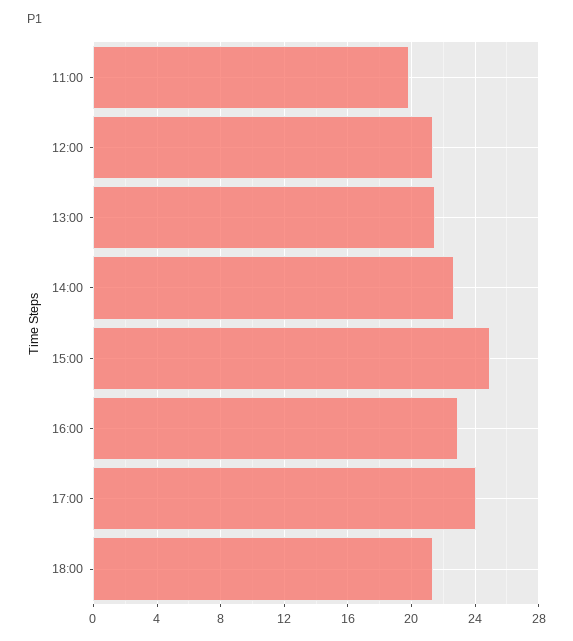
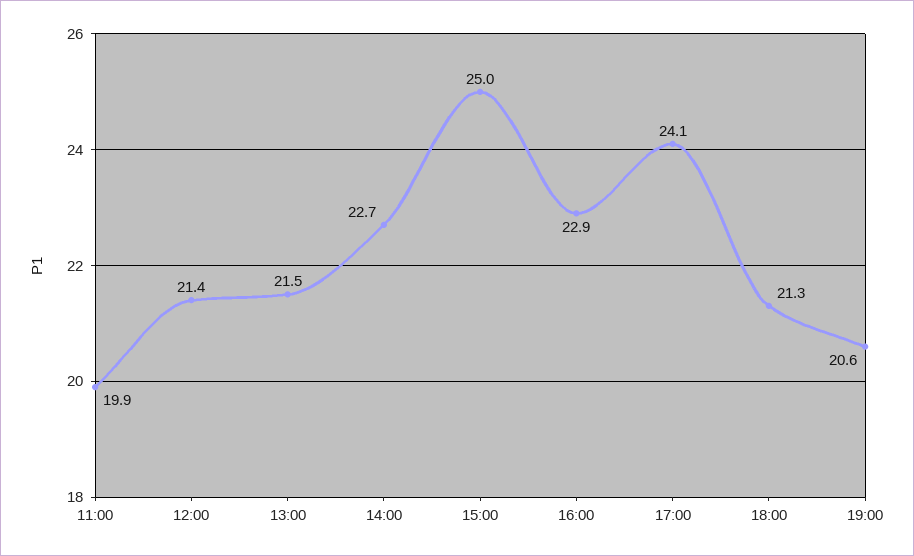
19:00: none -> 20.6

